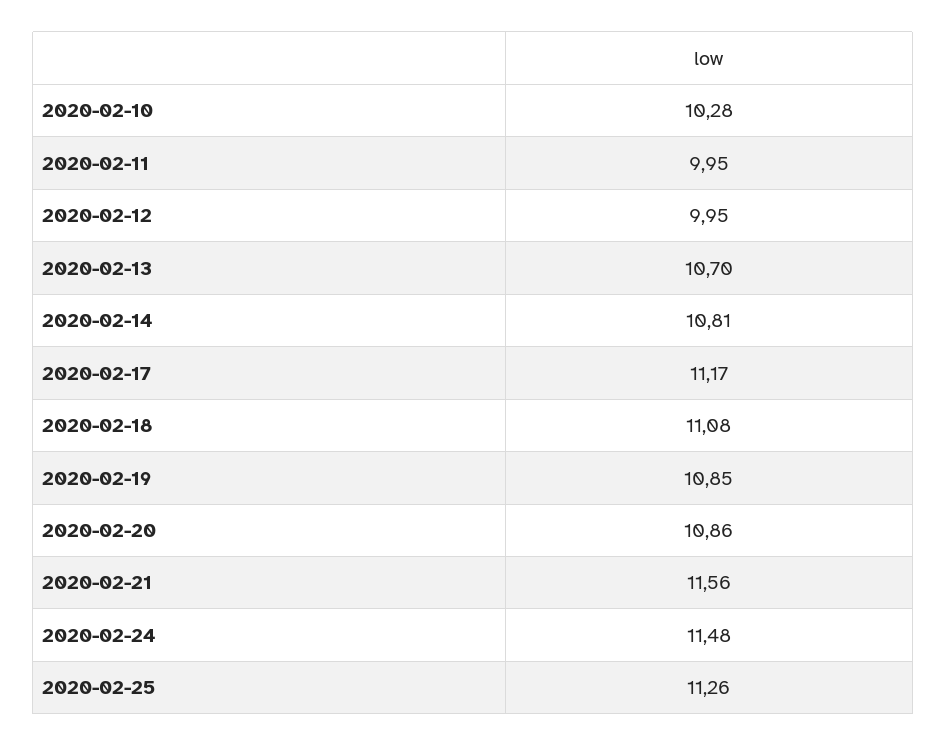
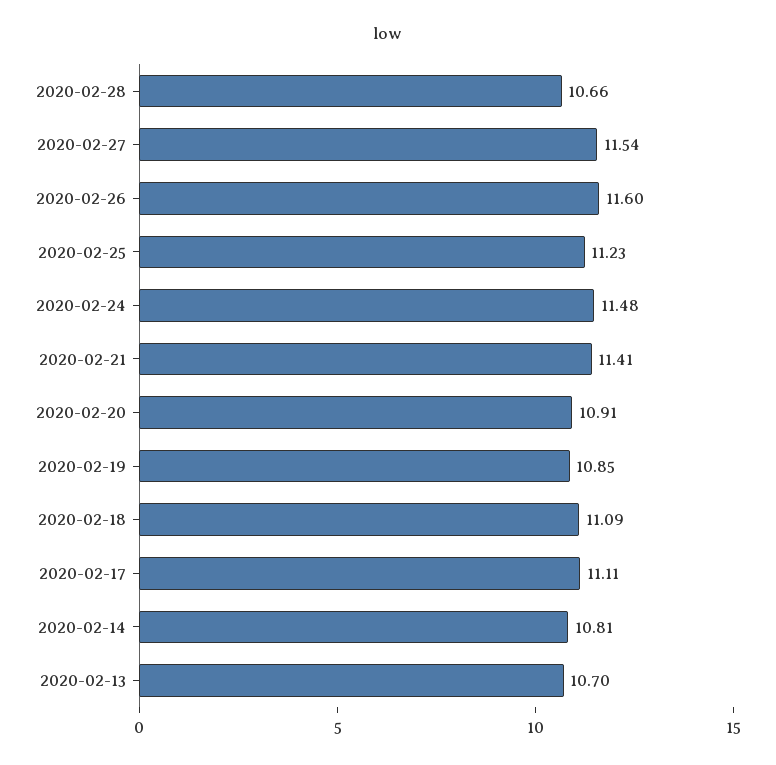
2020-02-10: 10.28 -> none
2020-02-11: 9.95 -> none
2020-02-12: 9.95 -> none
2020-02-17: 11.17 -> 11.11
2020-02-18: 11.08 -> 11.09
2020-02-20: 10.86 -> 10.91
2020-02-21: 11.56 -> 11.41
2020-02-25: 11.26 -> 11.23
2020-02-28: none -> 10.66
2020-02-27: none -> 11.54
2020-02-26: none -> 11.6

